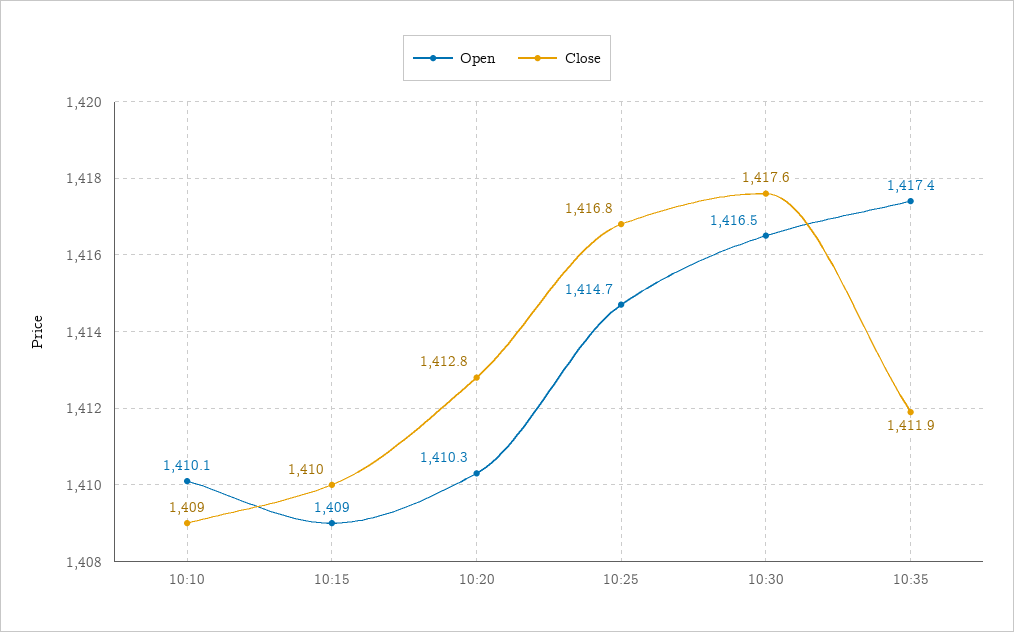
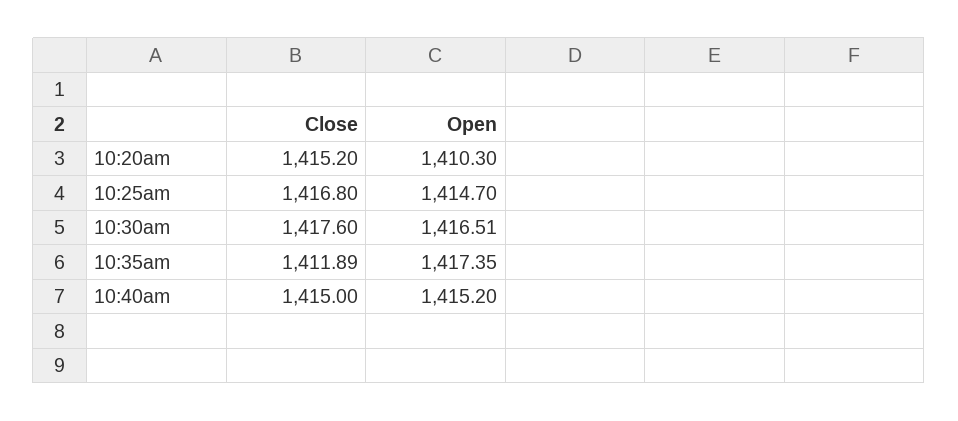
Open, 10:10: 1410.1 -> none
Close, 10:10: 1409 -> none
Open, 10:15: 1409 -> none
Close, 10:15: 1410 -> none
Close, 10:20: 1412.8 -> 1415.2
Close, 10:40am: none -> 1415
Open, 10:40am: none -> 1415.2

